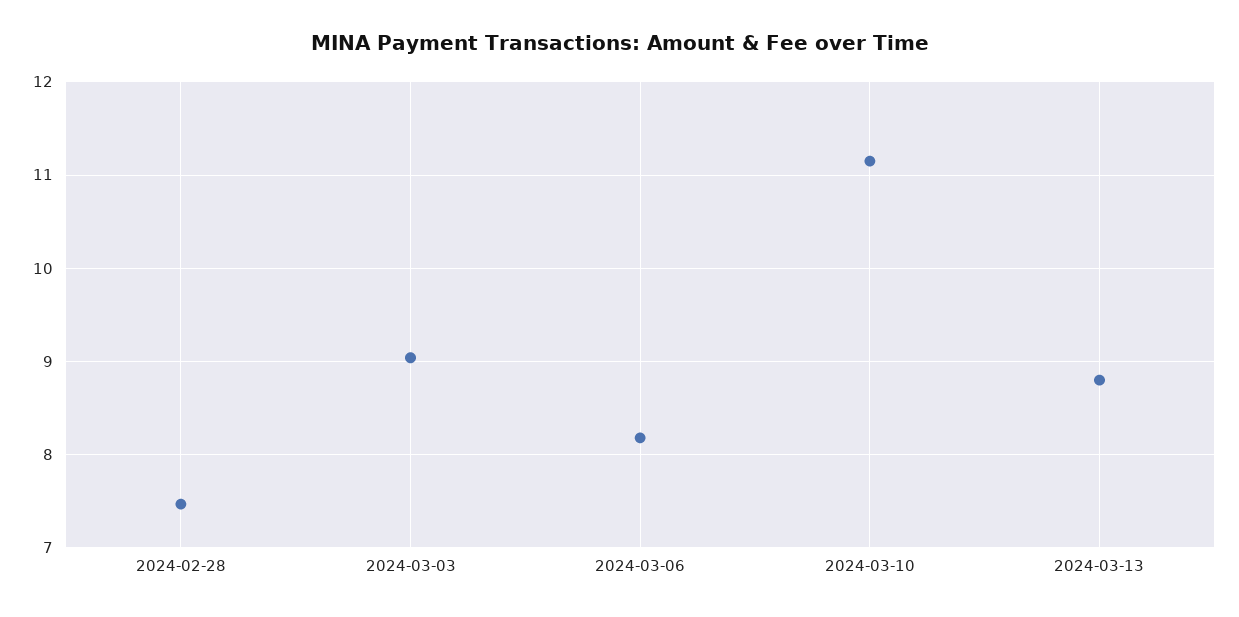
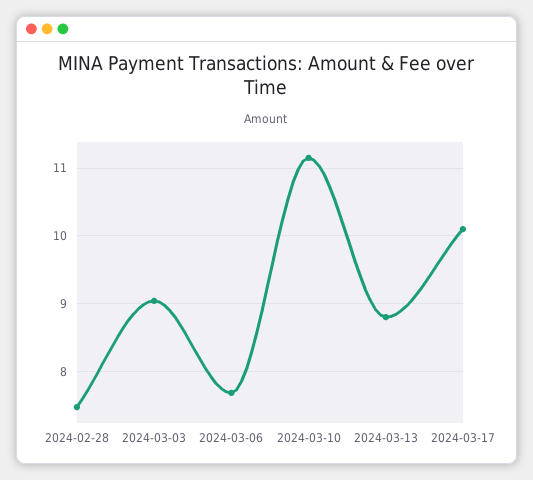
2024-03-06: 8.2 -> 7.7
2024-03-17: none -> 10.1

